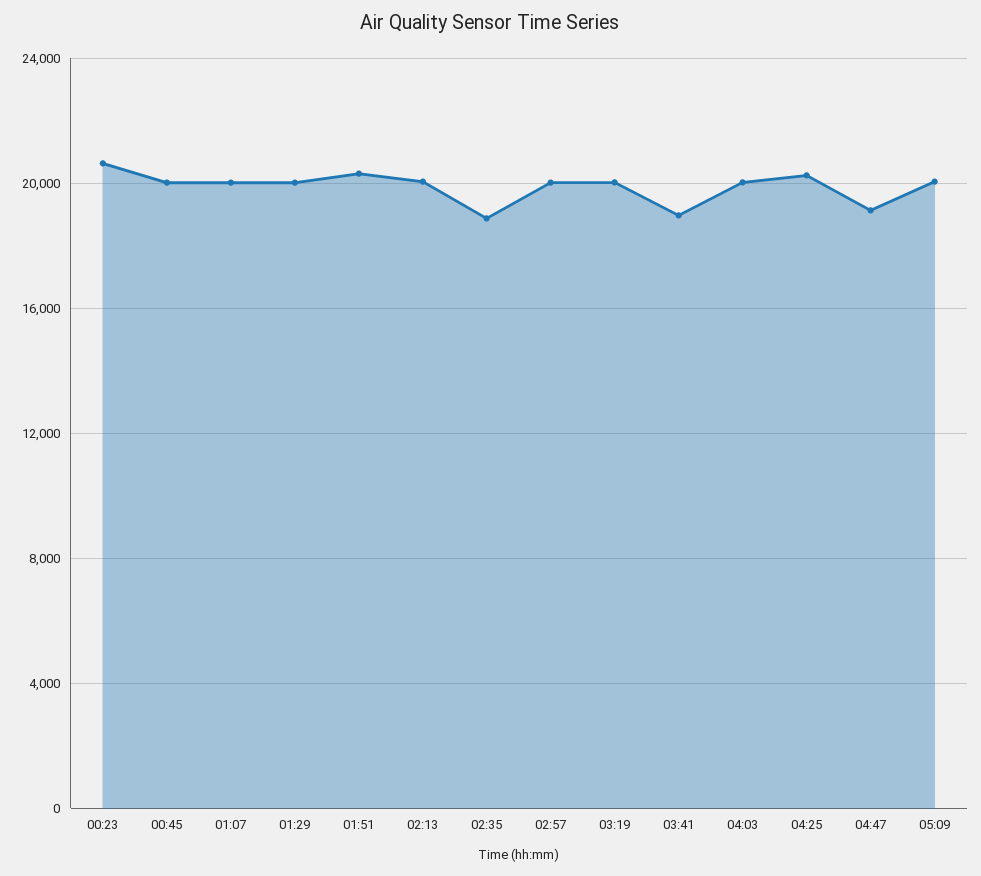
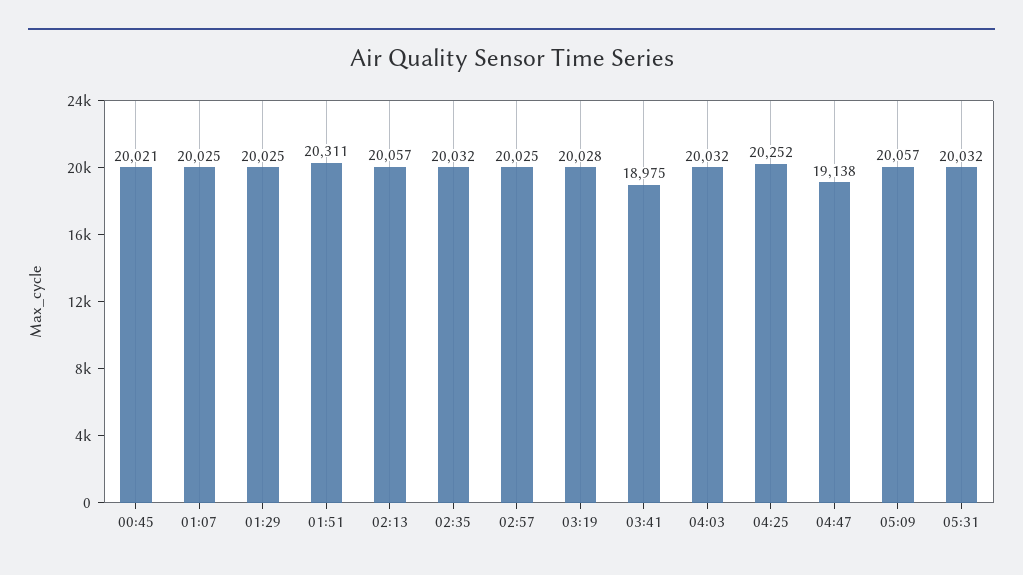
00:23: 20500 -> none
02:35: 19000 -> 20032
05:31: none -> 20032

